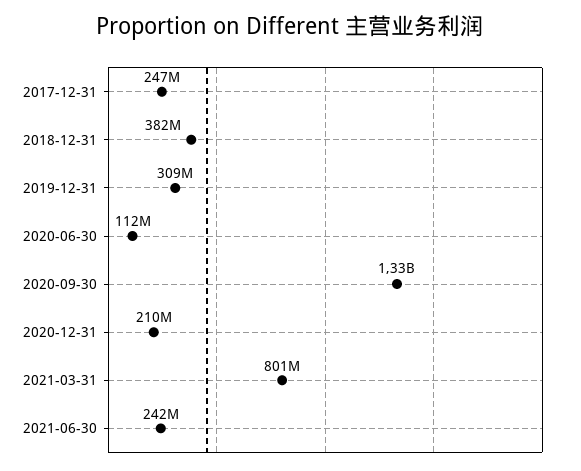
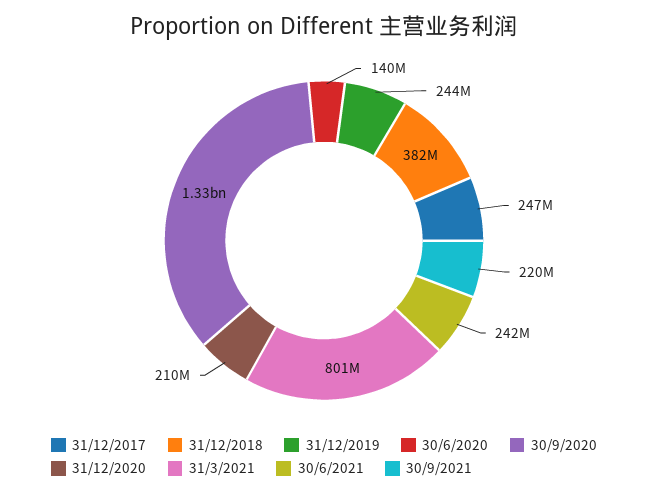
2019-12-31: 309000000 -> 244000000
2020-06-30: 112000000 -> 140000000
30/9/2021: none -> 220000000

